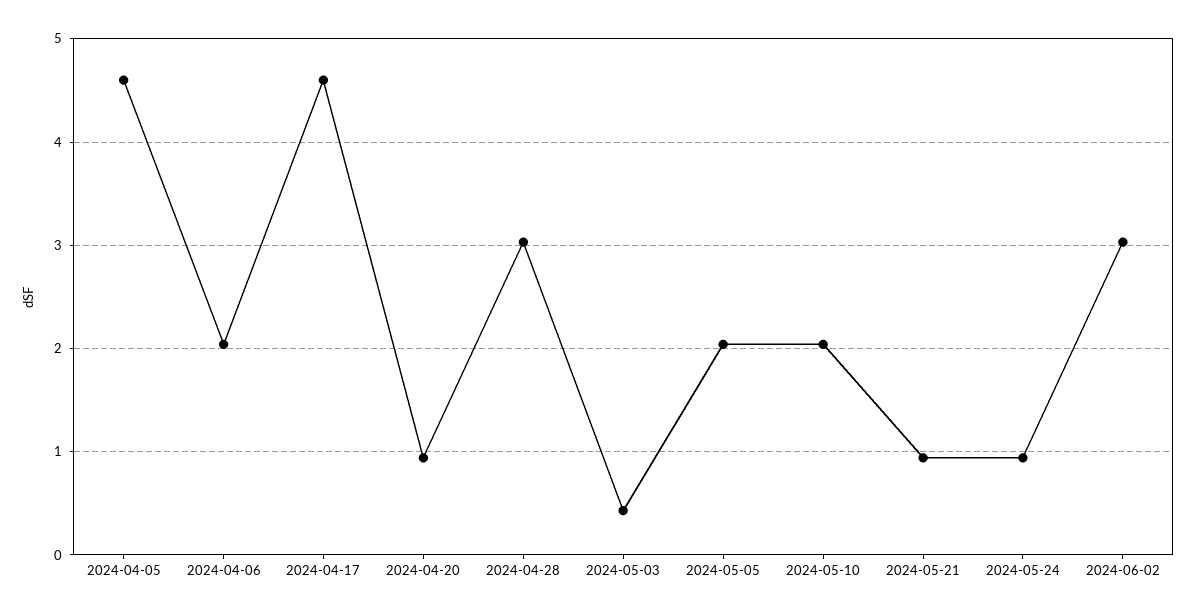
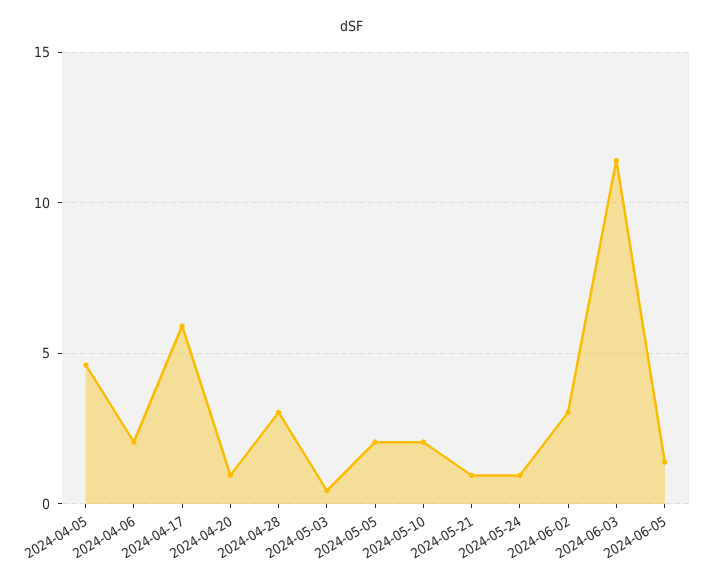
2024-04-17: 4.6 -> 6
2024-06-03: none -> 11.5
2024-06-05: none -> 1.5

